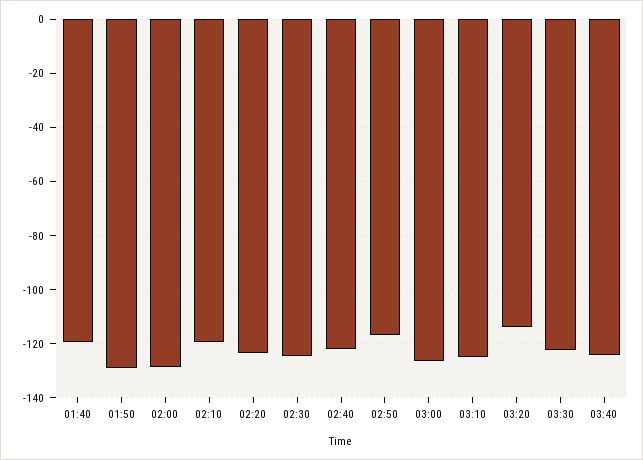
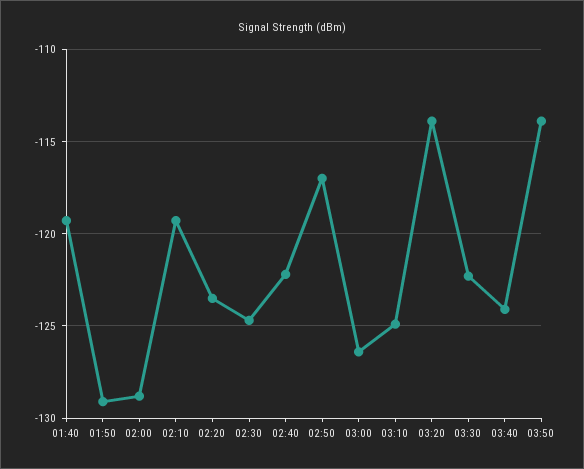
03:50: none -> -114

